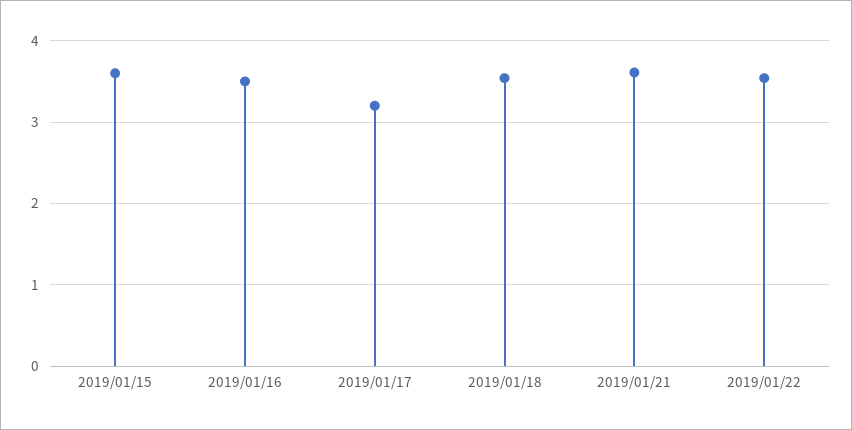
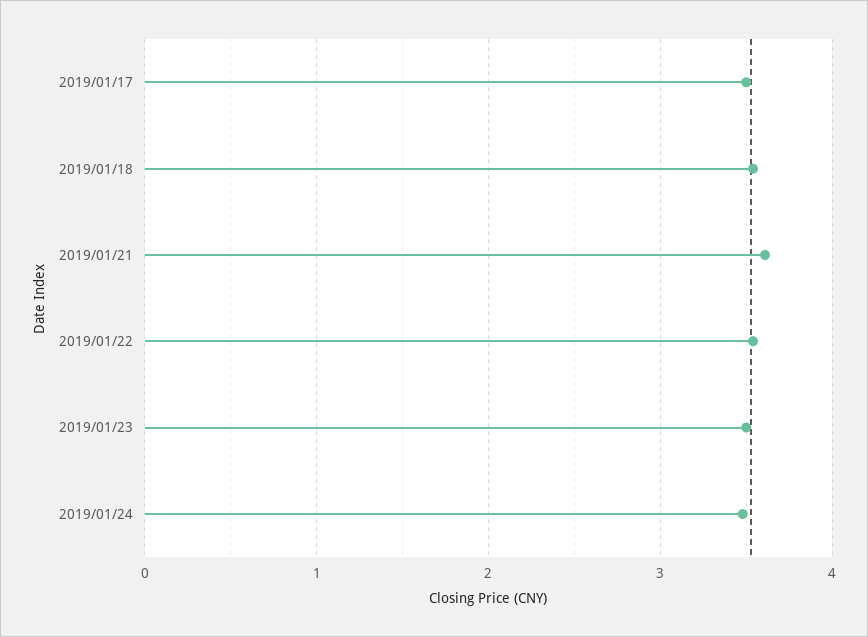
2019/01/15: 3.6 -> none
2019/01/16: 3.5 -> none
2019/01/17: 3.2 -> 3.5
2019/01/23: none -> 3.5
2019/01/24: none -> 3.5

